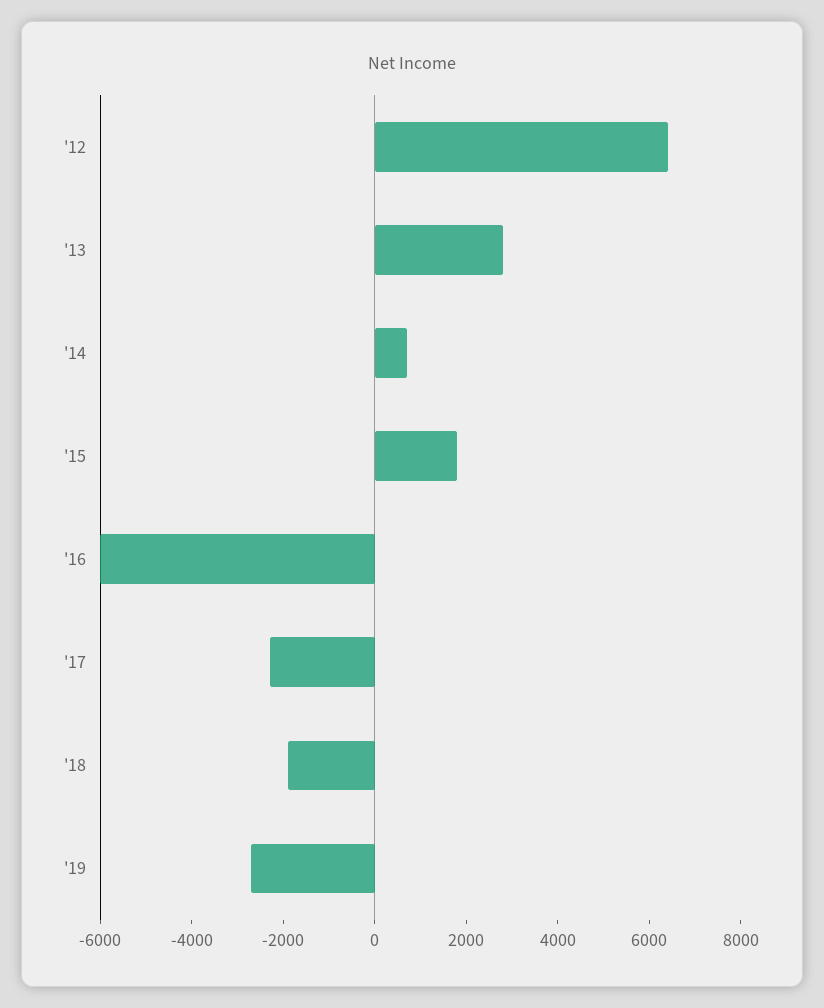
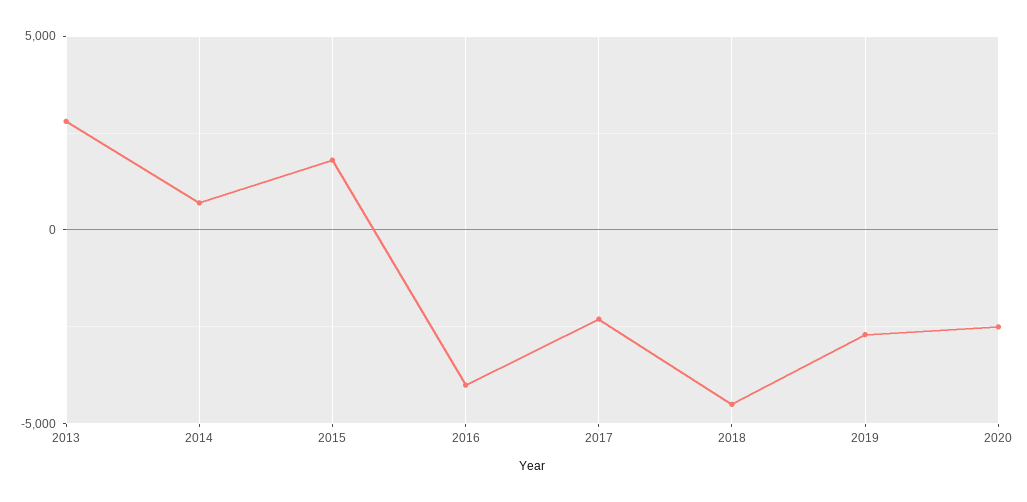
'12: 6500 -> none
'16: -6000 -> -4000
'18: -2000 -> -4500
2020: none -> -2500

